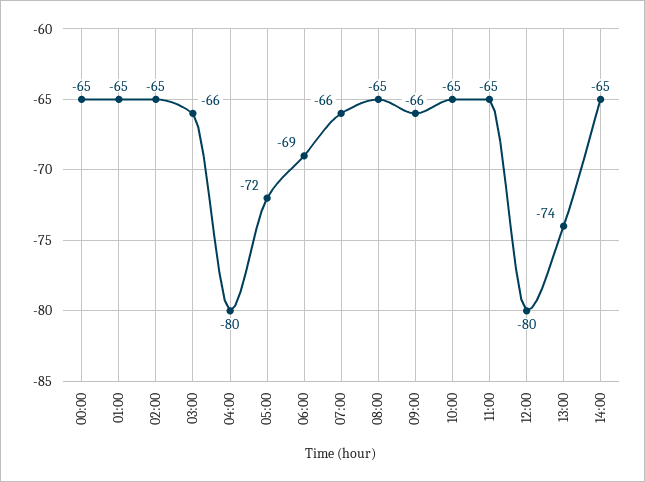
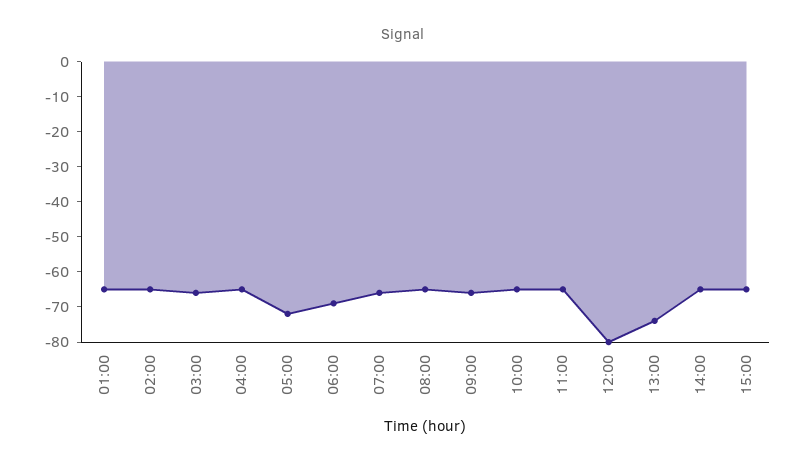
00:00: -65 -> none
04:00: -80 -> -65
15:00: none -> -65

